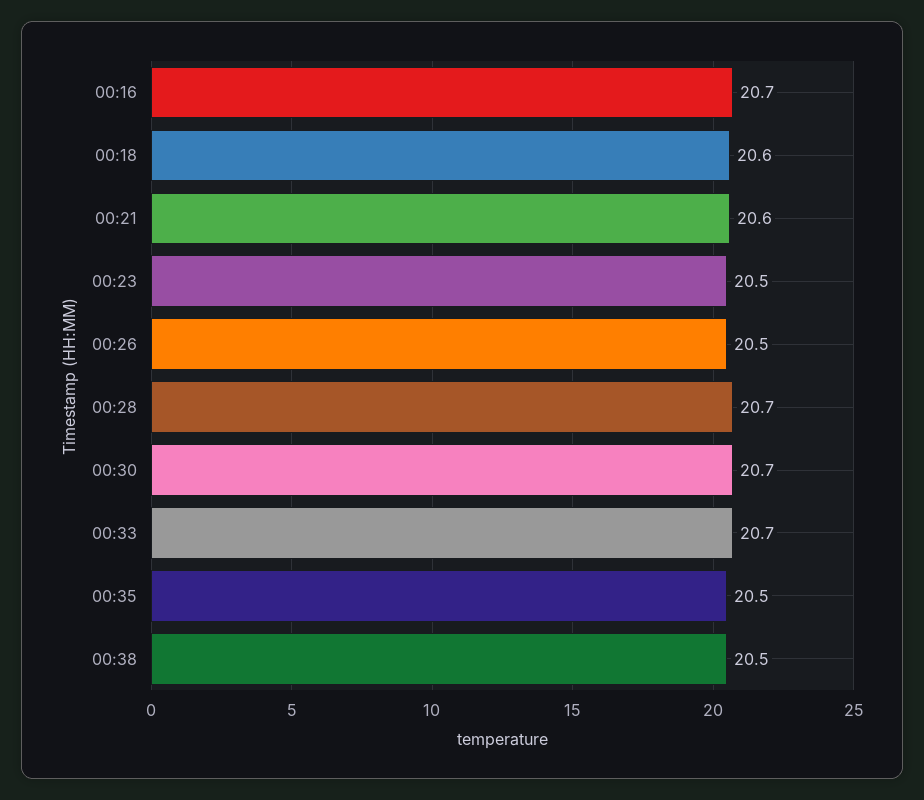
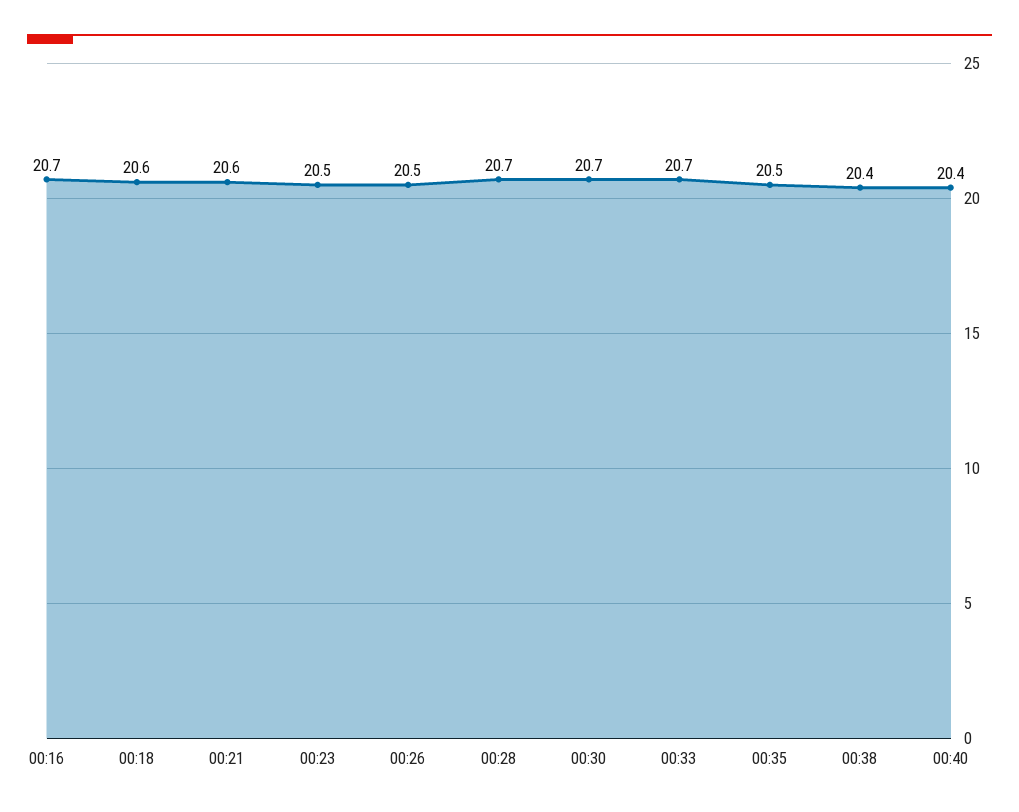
00:38: 20.5 -> 20.4
00:40: none -> 20.4

